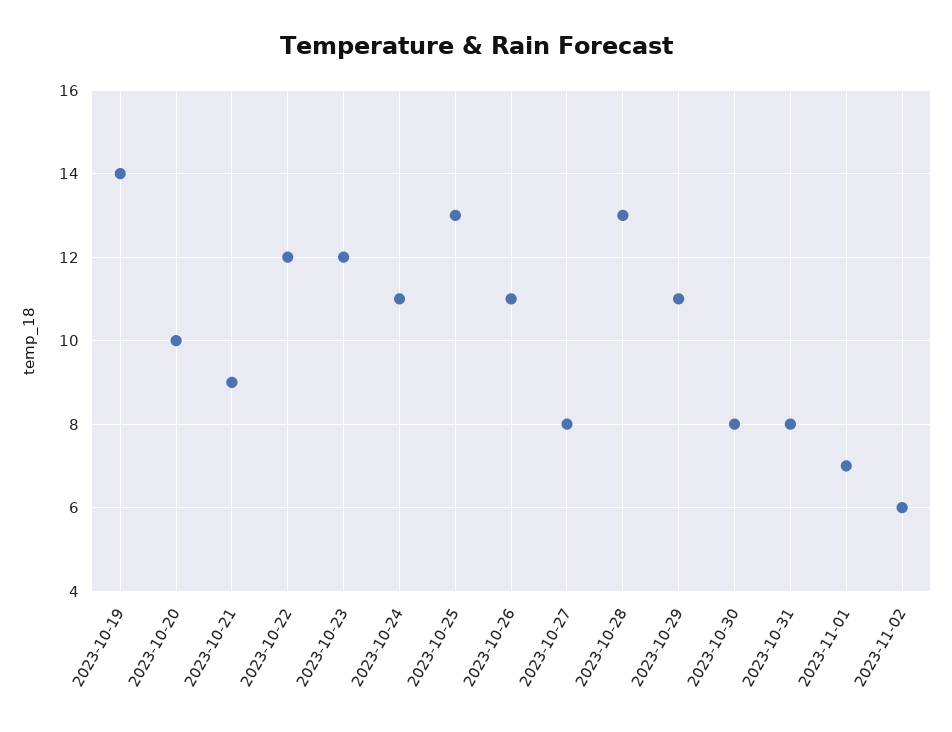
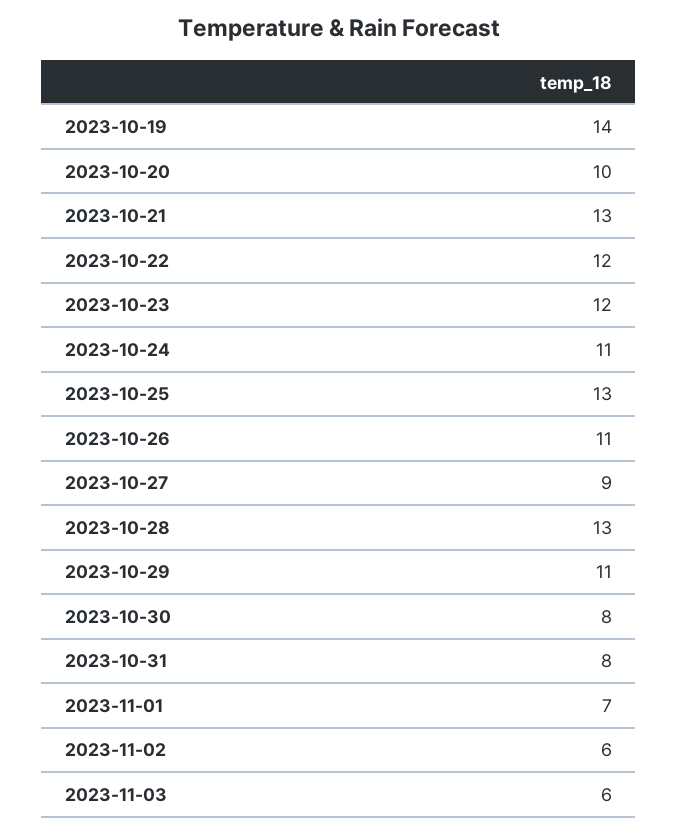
2023-10-21: 9 -> 13
2023-10-27: 8 -> 9
2023-11-03: none -> 6

